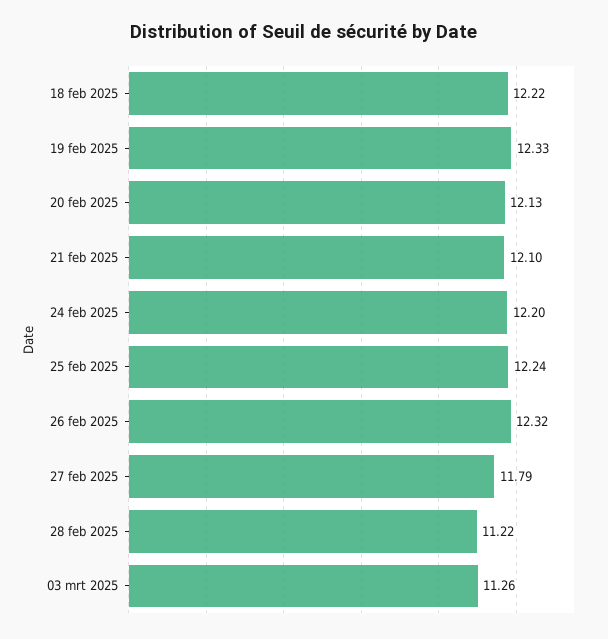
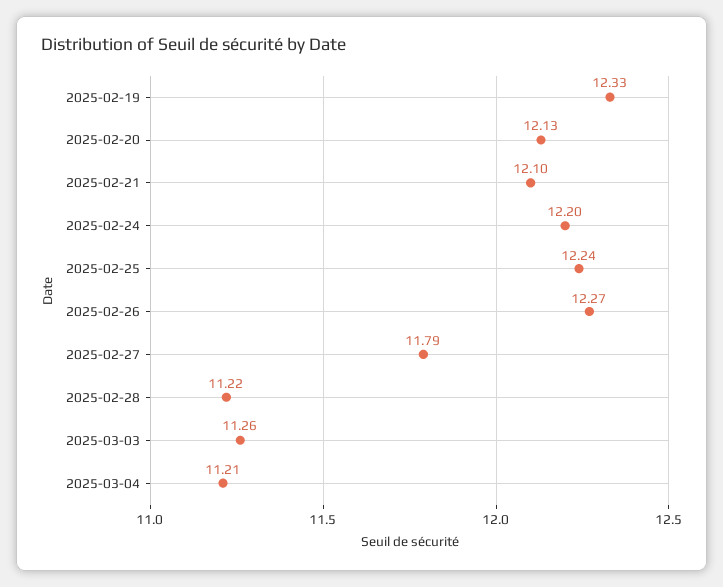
18 feb 2025: 12.22 -> none
26 feb 2025: 12.32 -> 12.27
2025-03-04: none -> 11.21

